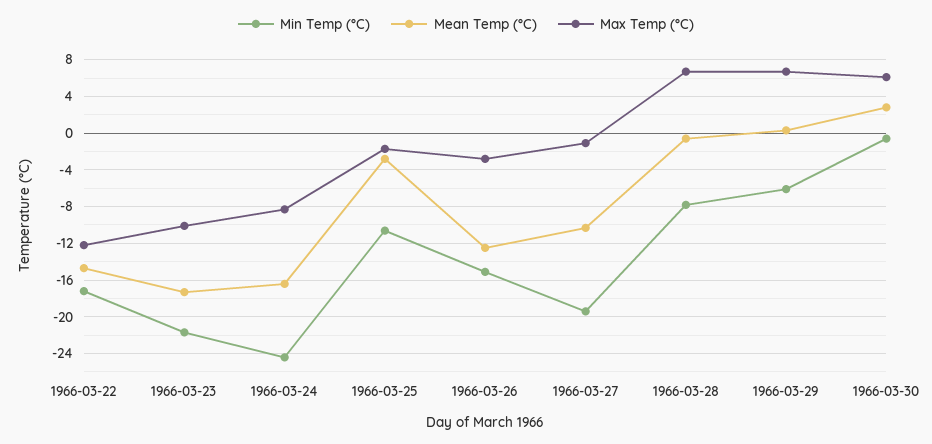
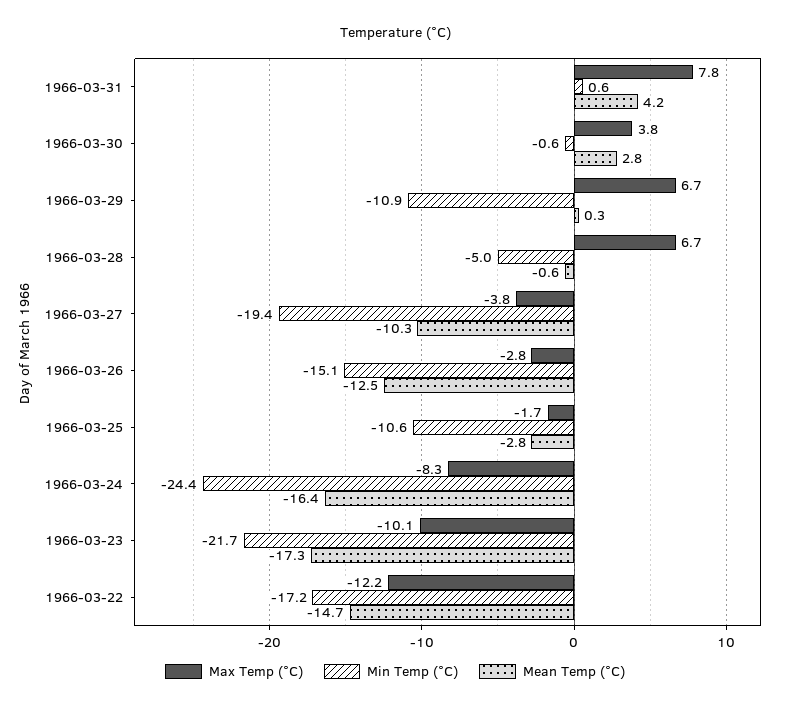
Max Temp (°C), 1966-03-27: -1 -> -3.8
Min Temp (°C), 1966-03-28: -8 -> -5
Min Temp (°C), 1966-03-29: -6 -> -10.9
Max Temp (°C), 1966-03-30: 6 -> 3.8
Max Temp (°C), 1966-03-31: none -> 7.8
Min Temp (°C), 1966-03-31: none -> 0.6
Mean Temp (°C), 1966-03-31: none -> 4.2

